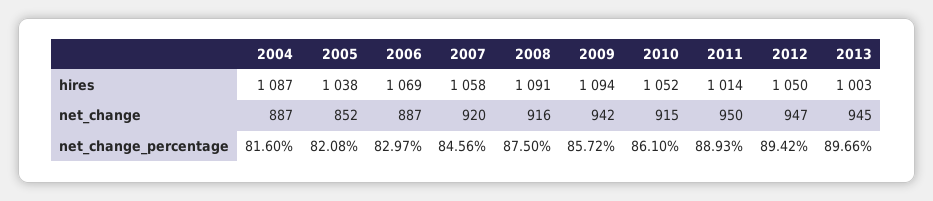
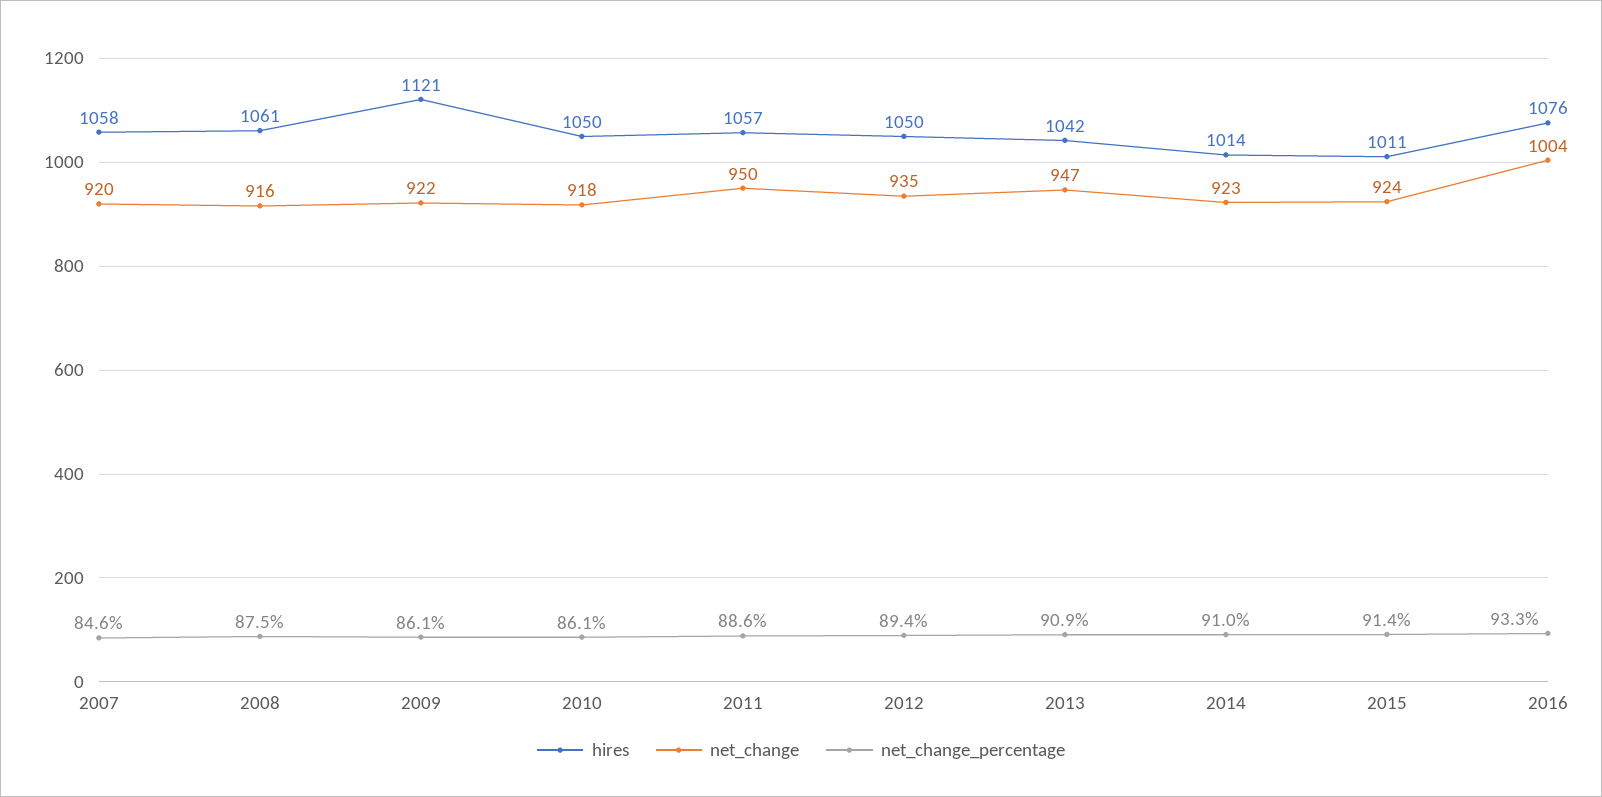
hires, 2004: 1087 -> none
hires, 2005: 1038 -> none
hires, 2006: 1069 -> none
hires, 2008: 1091 -> 1061
hires, 2009: 1094 -> 1121
hires, 2010: 1052 -> 1050
hires, 2011: 1014 -> 1057
hires, 2013: 1003 -> 1042
net_change, 2004: 887 -> none
net_change, 2005: 852 -> none
net_change, 2006: 887 -> none
net_change, 2009: 942 -> 922
net_change, 2010: 915 -> 918
net_change, 2012: 947 -> 935
net_change, 2013: 945 -> 947
net_change_percentage, 2004: 81.6 -> none
net_change_percentage, 2005: 82.08 -> none
net_change_percentage, 2006: 82.97 -> none
net_change_percentage, 2009: 85.72 -> 86.1
net_change_percentage, 2011: 88.93 -> 88.6
net_change_percentage, 2013: 89.66 -> 90.9
hires, 2014: none -> 1014
net_change, 2014: none -> 923
net_change_percentage, 2014: none -> 91
hires, 2015: none -> 1011
net_change, 2015: none -> 924
net_change_percentage, 2015: none -> 91.4
hires, 2016: none -> 1076
net_change, 2016: none -> 1004
net_change_percentage, 2016: none -> 93.3

